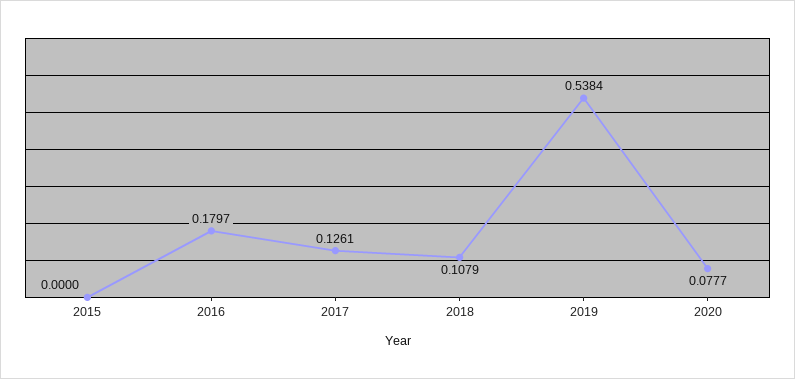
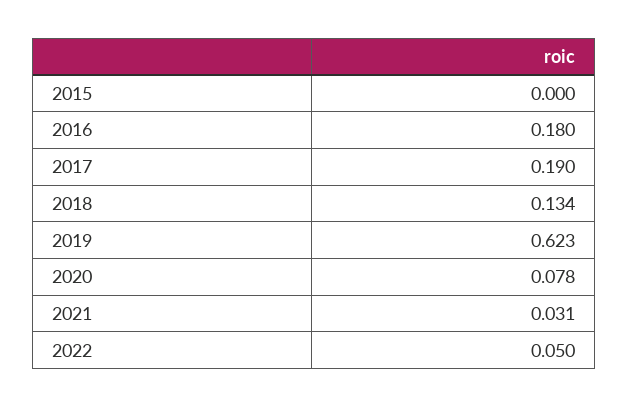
2017: 0.1261 -> 0.19
2018: 0.1079 -> 0.134
2019: 0.5384 -> 0.623
2021: none -> 0.031
2022: none -> 0.05

